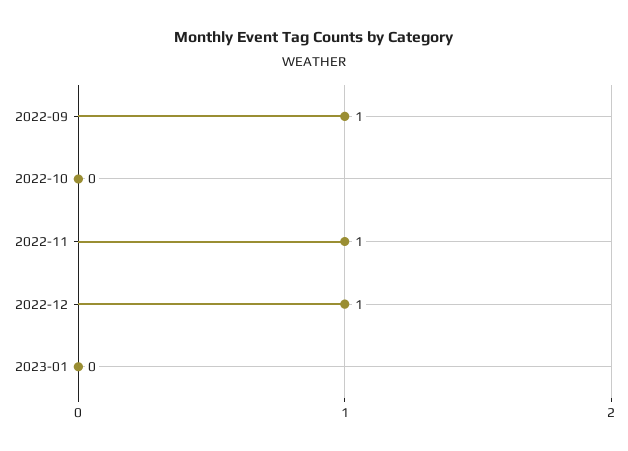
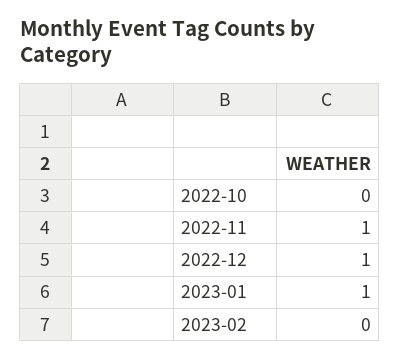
2022-09: 1 -> none
2023-01: 0 -> 1
2023-02: none -> 0

